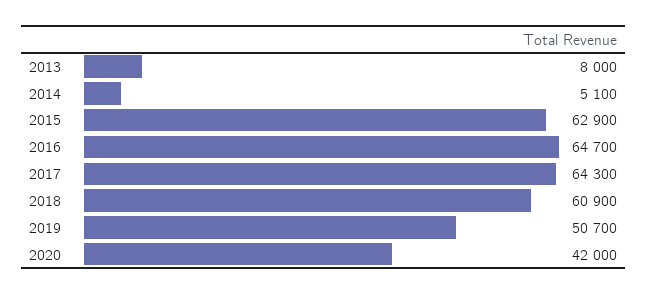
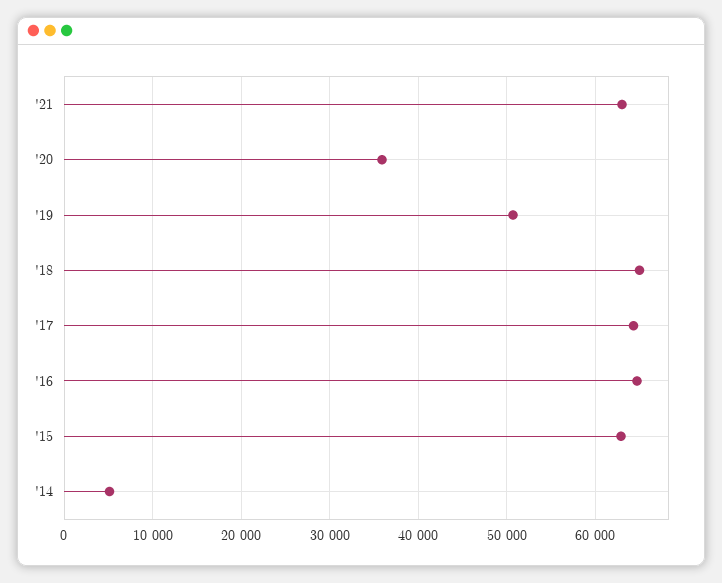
2013: 8000 -> none
2018: 60900 -> 65000
2020: 42000 -> 36000
'21: none -> 63000

